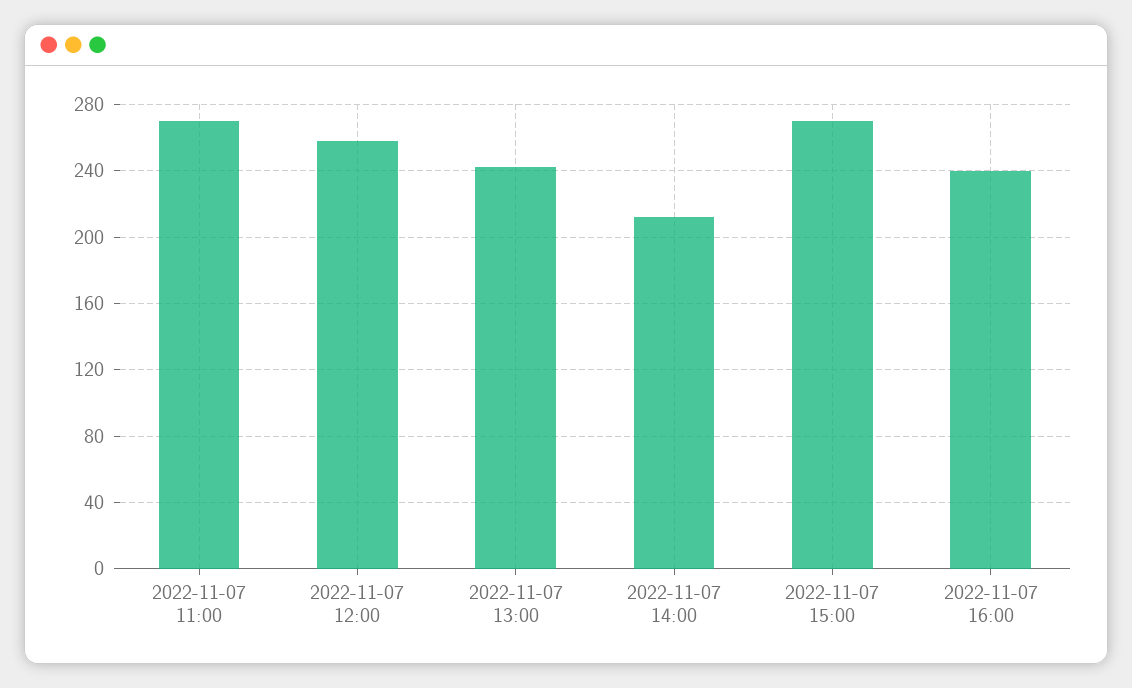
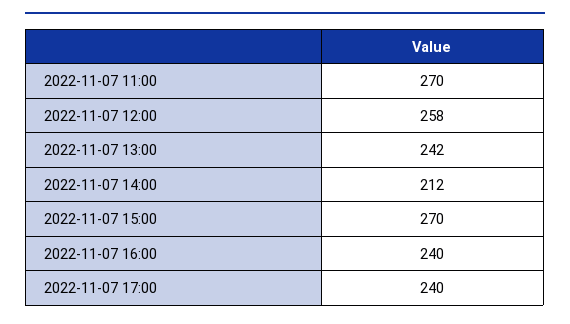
2022-11-07 17:00: none -> 240

